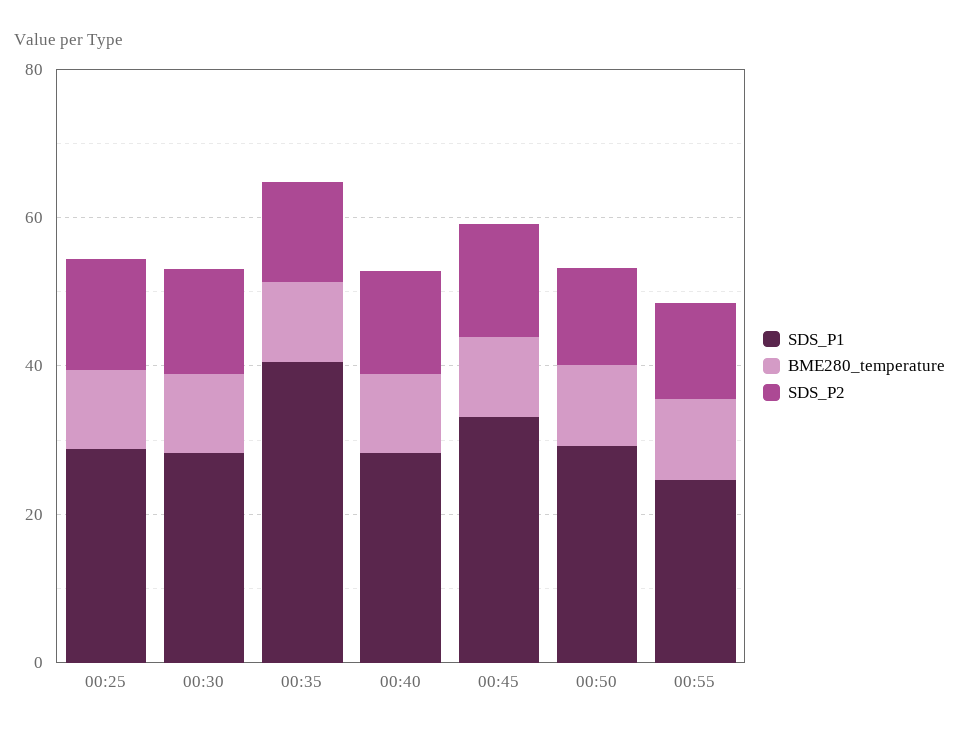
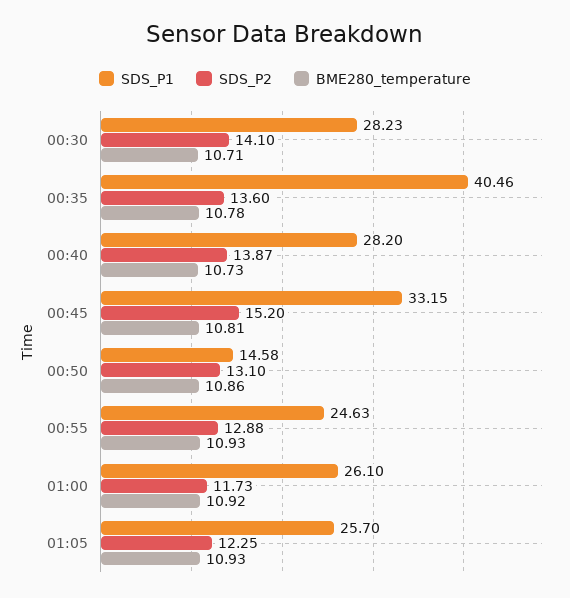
SDS_P1, 00:25: 30 -> none
BME280_temperature, 00:25: 10 -> none
SDS_P2, 00:25: 15 -> none
SDS_P1, 00:50: 30 -> 14.58
SDS_P1, 01:00: none -> 26.1
SDS_P2, 01:00: none -> 11.73
BME280_temperature, 01:00: none -> 10.92
SDS_P1, 01:05: none -> 25.7
SDS_P2, 01:05: none -> 12.25
BME280_temperature, 01:05: none -> 10.93

